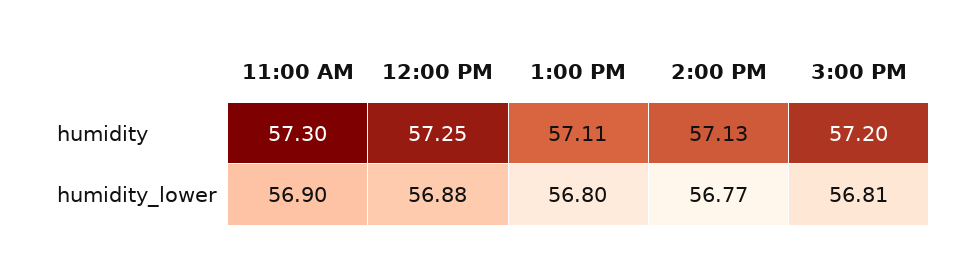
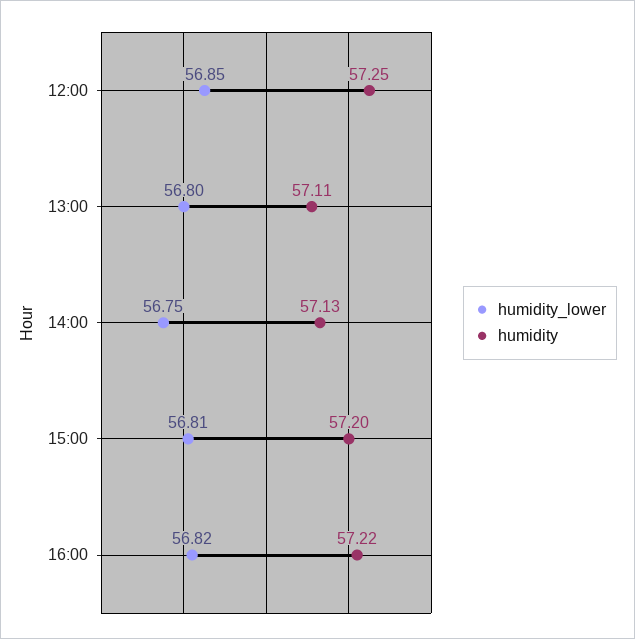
humidity, 11:00 AM: 57.3 -> none
humidity_lower, 11:00 AM: 56.9 -> none
humidity_lower, 12:00 PM: 56.88 -> 56.85
humidity_lower, 2:00 PM: 56.77 -> 56.75
humidity_lower, 16:00: none -> 56.82
humidity, 16:00: none -> 57.22

